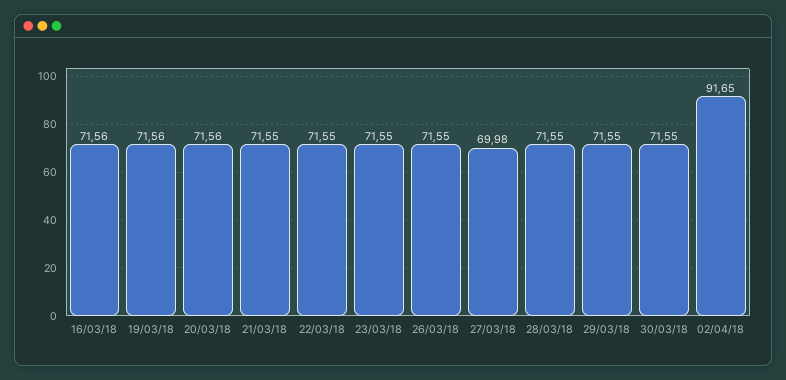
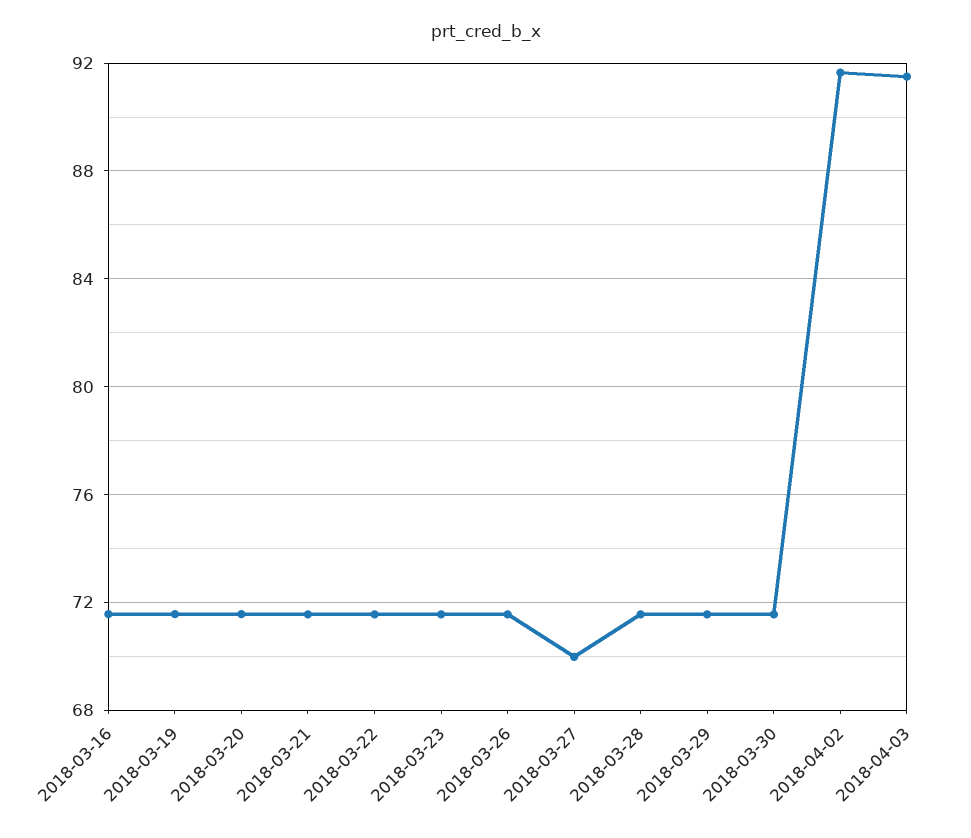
2018-04-03: none -> 91.5

